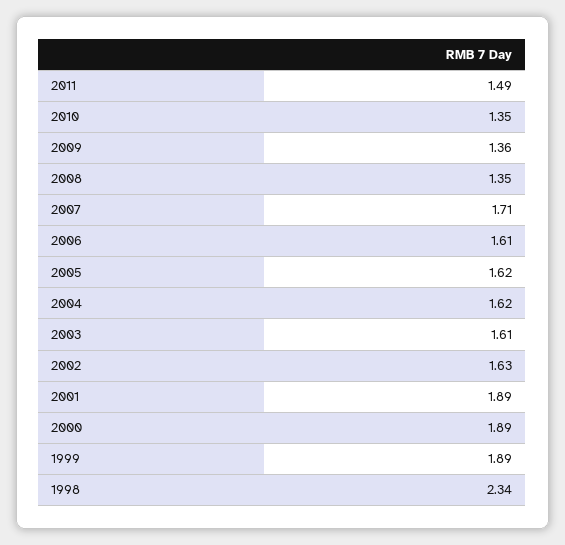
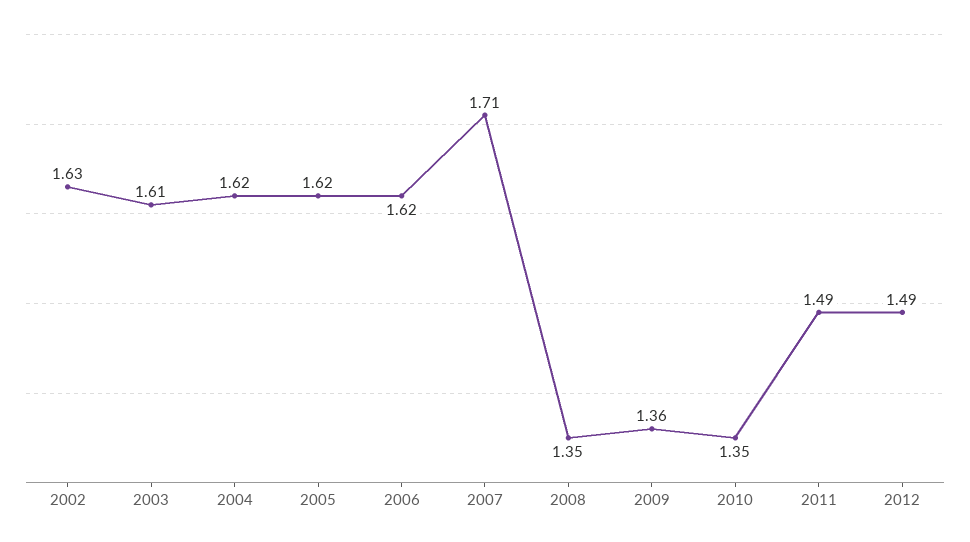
2006: 1.61 -> 1.62
2001: 1.89 -> none
2000: 1.89 -> none
1999: 1.89 -> none
1998: 2.34 -> none
2012: none -> 1.49

